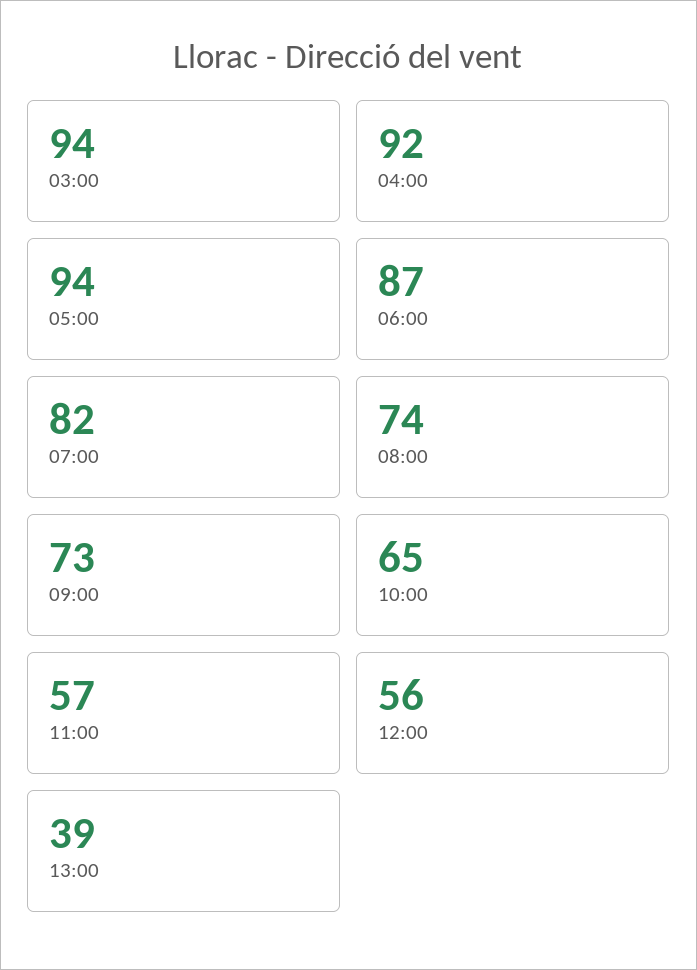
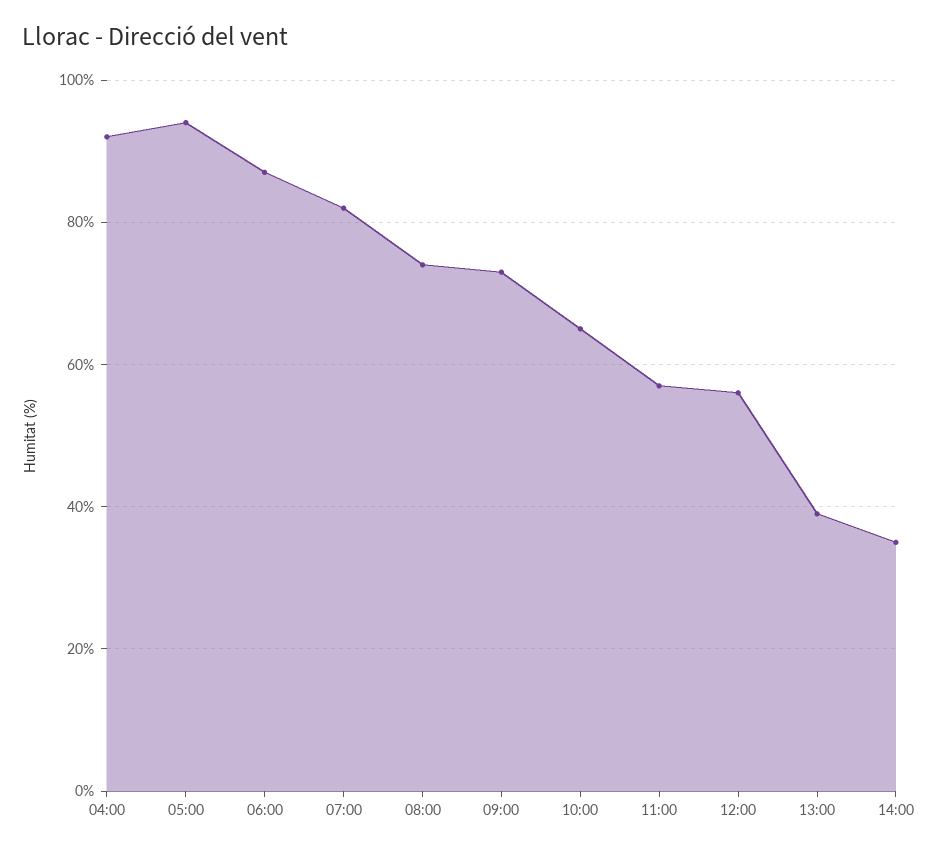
03:00: 94 -> none
14:00: none -> 35

